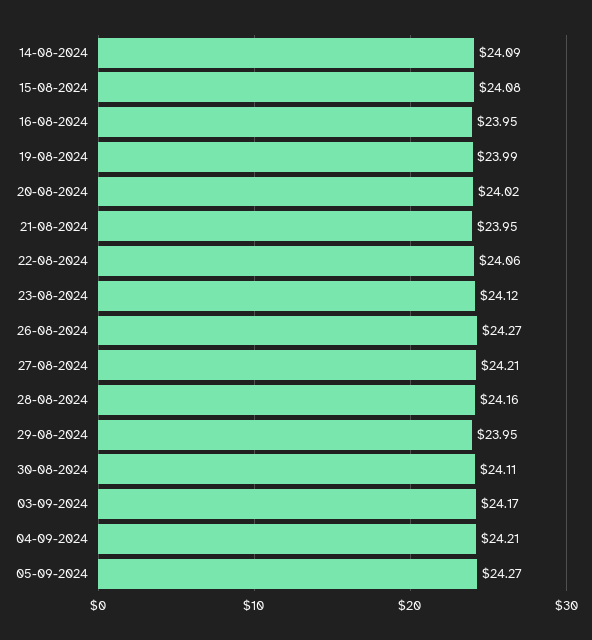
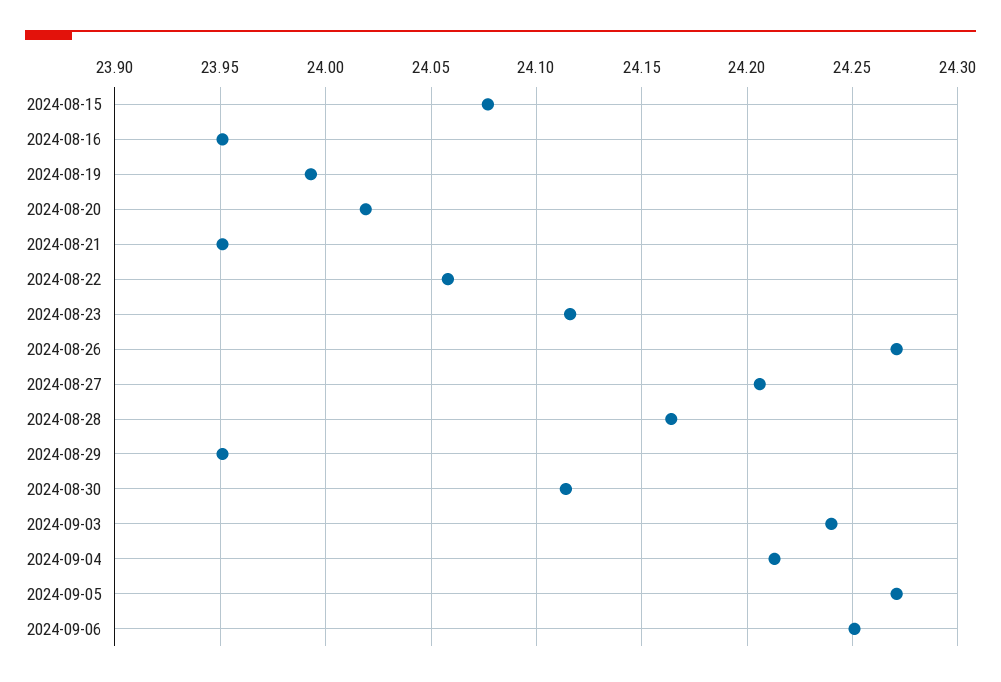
14-08-2024: 24.09 -> none
03-09-2024: 24.17 -> 24.24
2024-09-06: none -> 24.25

